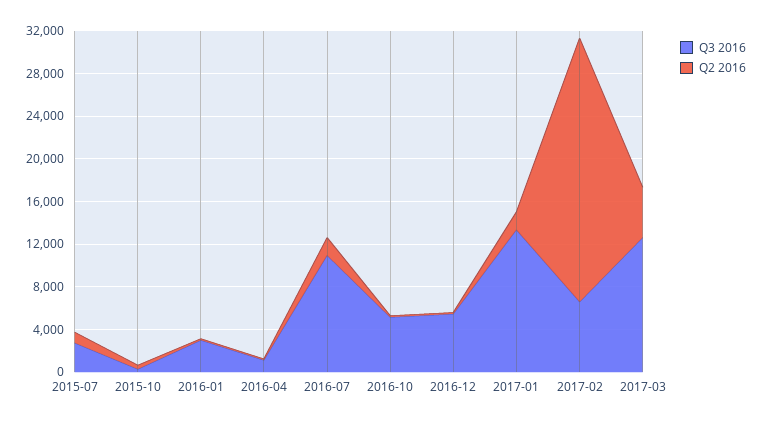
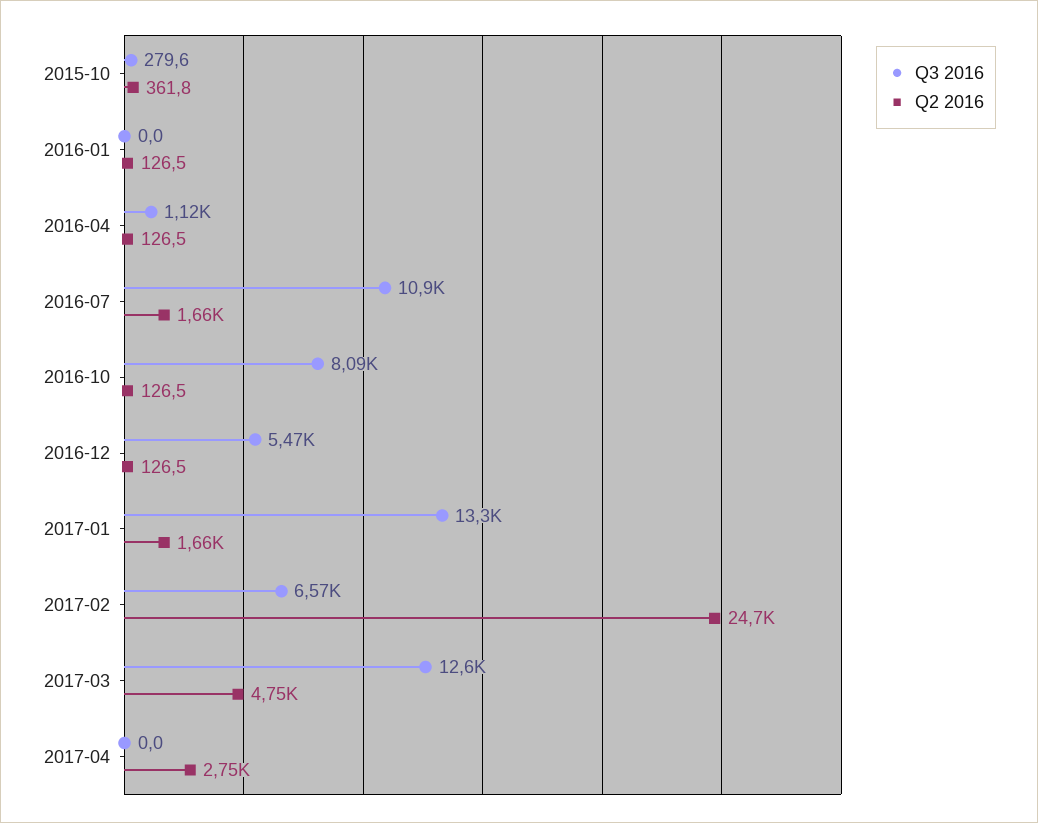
Q3 2016, 2015-07: 3000 -> none
Q2 2016, 2015-07: 1000 -> none
Q3 2016, 2016-01: 3000 -> 0
Q3 2016, 2016-10: 5000 -> 8090
Q3 2016, 2017-04: none -> 0
Q2 2016, 2017-04: none -> 2750

